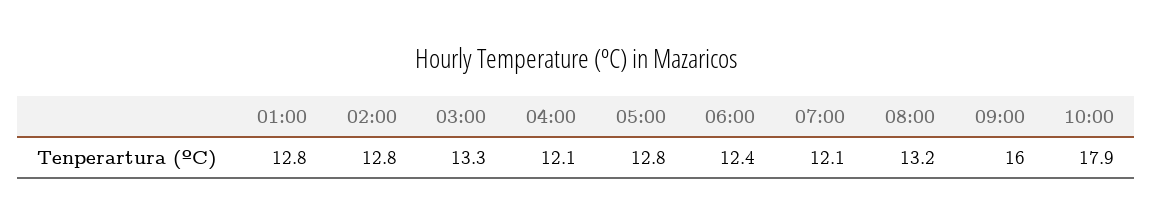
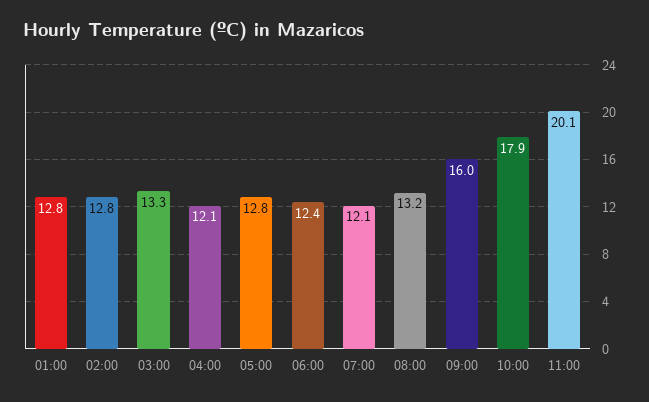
11:00: none -> 20.1

